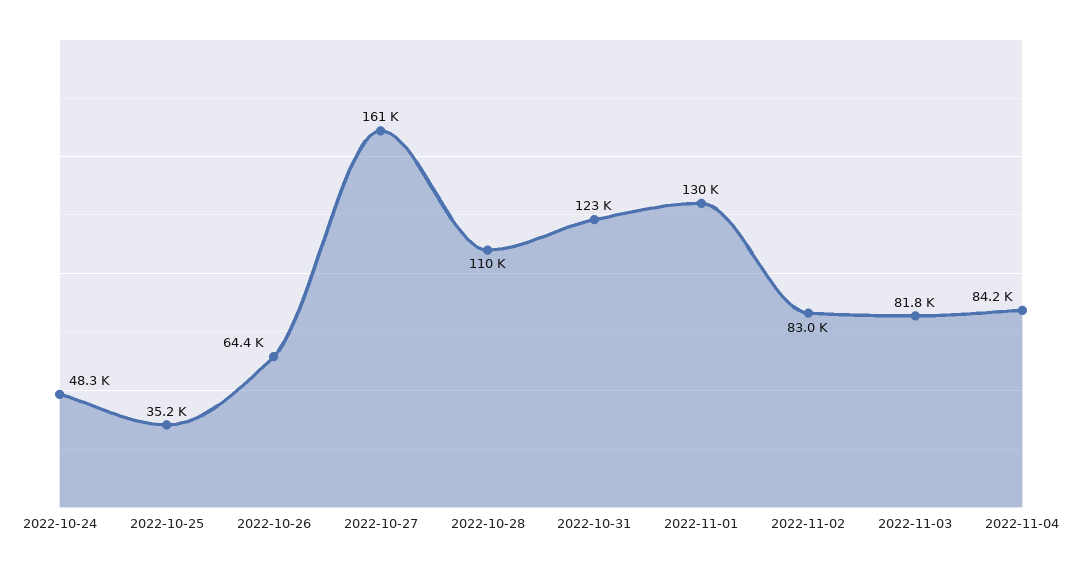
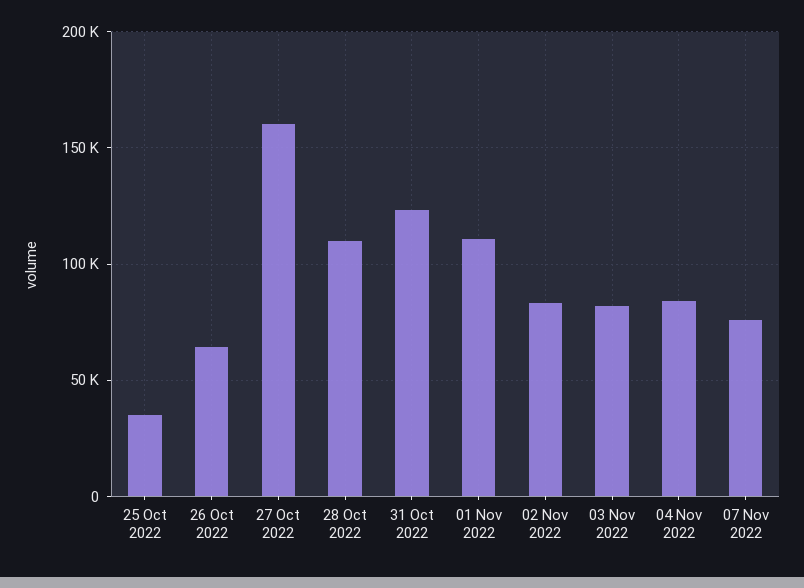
2022-10-24: 48300 -> none
2022-11-01: 130000 -> 110000
07 Nov 2022: none -> 75000

